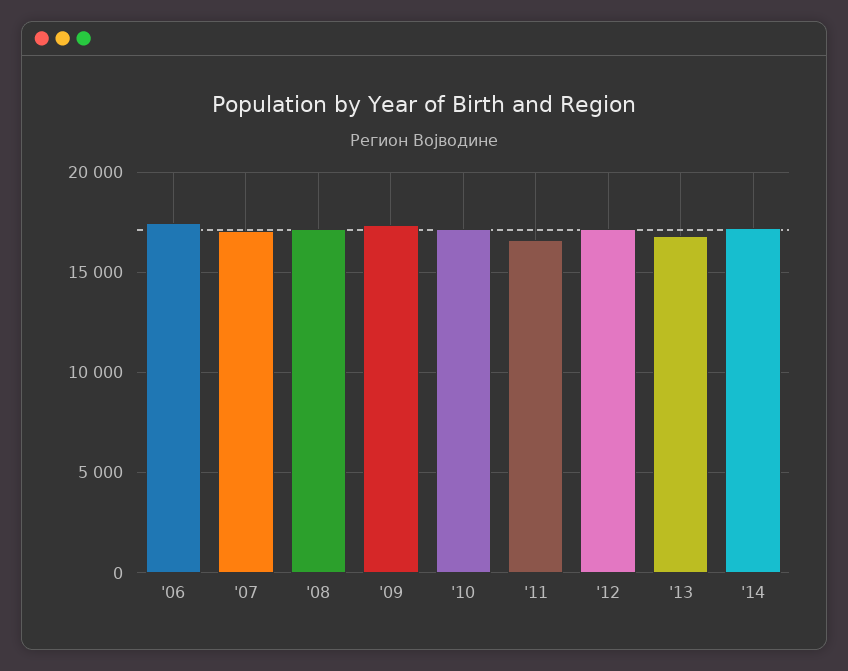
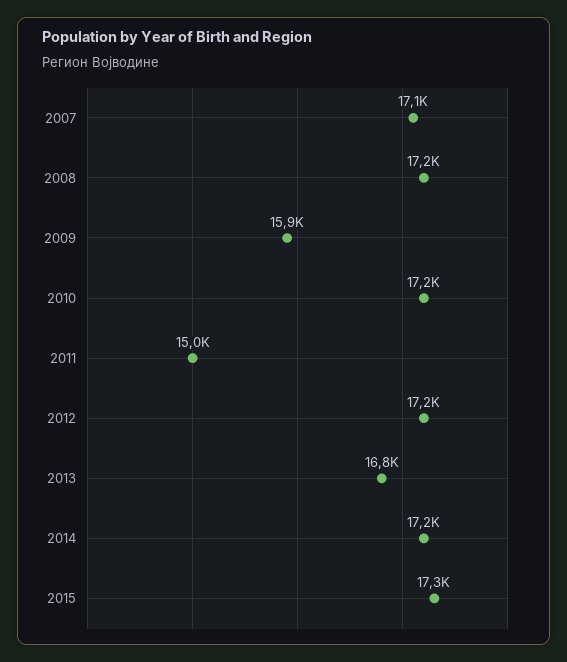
'06: 17500 -> none
'09: 17500 -> 15900
'11: 16500 -> 15000
2015: none -> 17300

